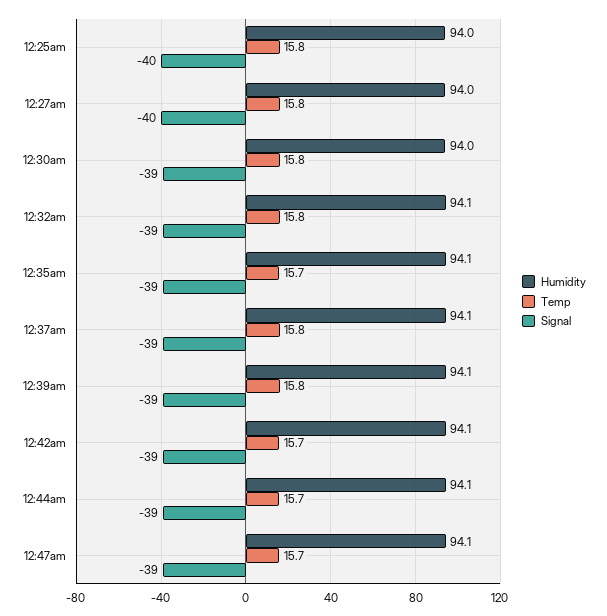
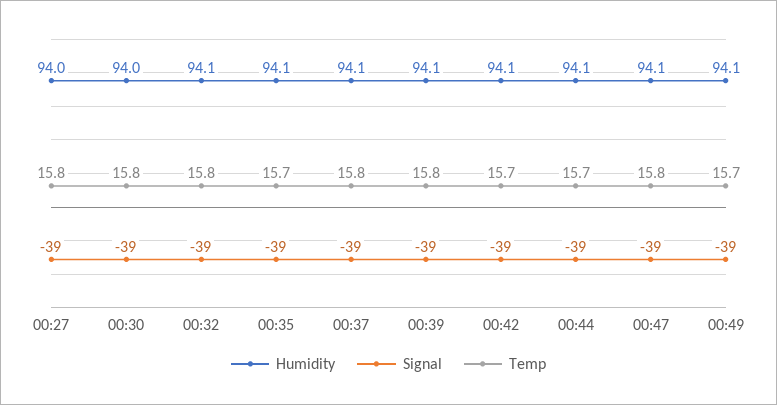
Humidity, 12:25am: 94 -> none
Temp, 12:25am: 15.8 -> none
Signal, 12:25am: -40 -> none
Signal, 12:27am: -40 -> -39
Temp, 12:47am: 15.7 -> 15.8
Humidity, 00:49: none -> 94.1
Signal, 00:49: none -> -39
Temp, 00:49: none -> 15.7

